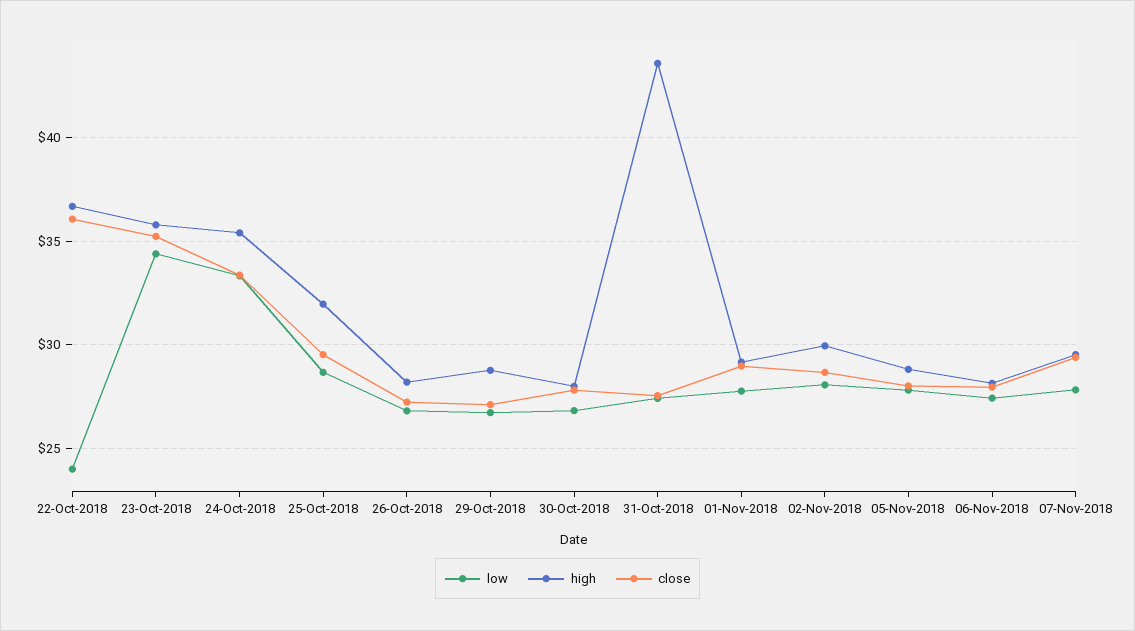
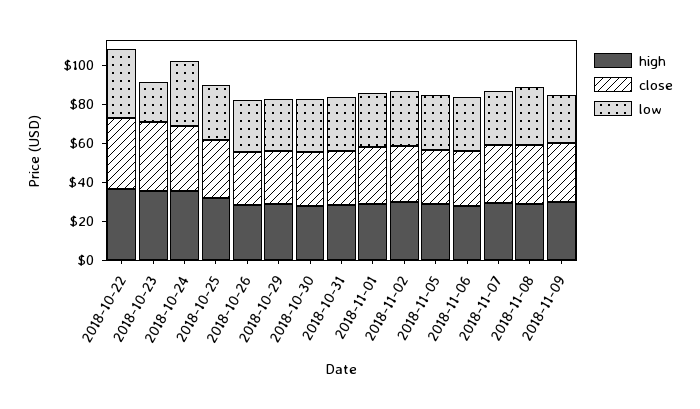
low, 22-Oct-2018: 24 -> 35
low, 23-Oct-2018: 34.5 -> 20
high, 31-Oct-2018: 43.5 -> 30
high, 2018-11-08: none -> 30
close, 2018-11-08: none -> 30
low, 2018-11-08: none -> 30
high, 2018-11-09: none -> 30
close, 2018-11-09: none -> 30
low, 2018-11-09: none -> 25

